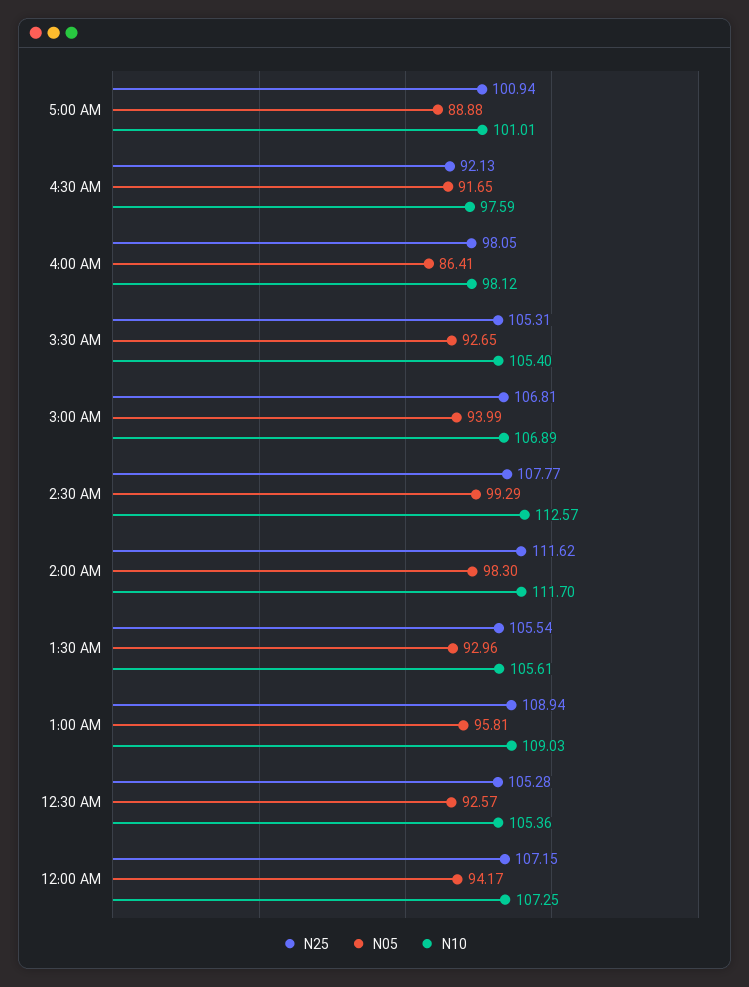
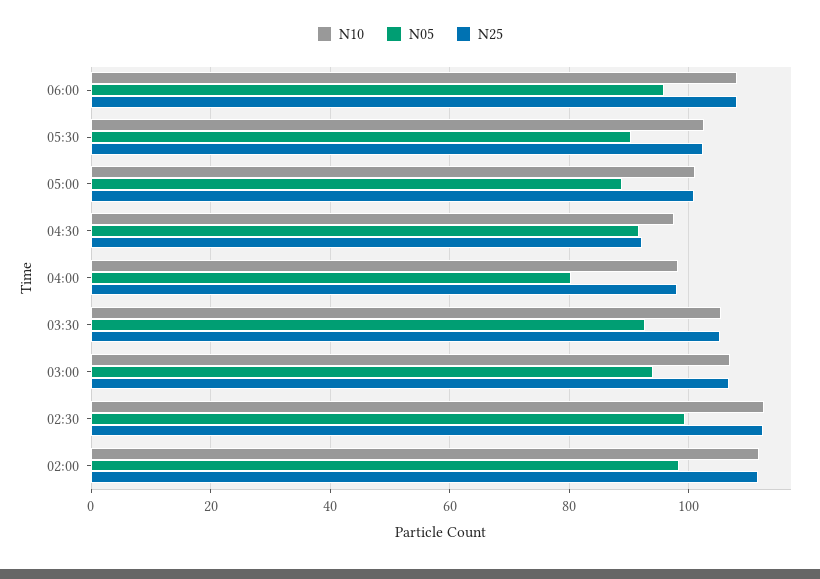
N05, 4:00 AM: 86.41 -> 80
N25, 2:30 AM: 107.77 -> 112
N25, 1:30 AM: 105.54 -> none
N05, 1:30 AM: 92.96 -> none
N10, 1:30 AM: 105.61 -> none
N25, 1:00 AM: 108.94 -> none
N05, 1:00 AM: 95.81 -> none
N10, 1:00 AM: 109.03 -> none
N25, 12:30 AM: 105.28 -> none
N05, 12:30 AM: 92.57 -> none
N10, 12:30 AM: 105.36 -> none
N25, 12:00 AM: 107.15 -> none
N05, 12:00 AM: 94.17 -> none
N10, 12:00 AM: 107.25 -> none
N10, 06:00: none -> 108
N05, 06:00: none -> 96
N25, 06:00: none -> 108
N10, 05:30: none -> 102
N05, 05:30: none -> 90
N25, 05:30: none -> 102

